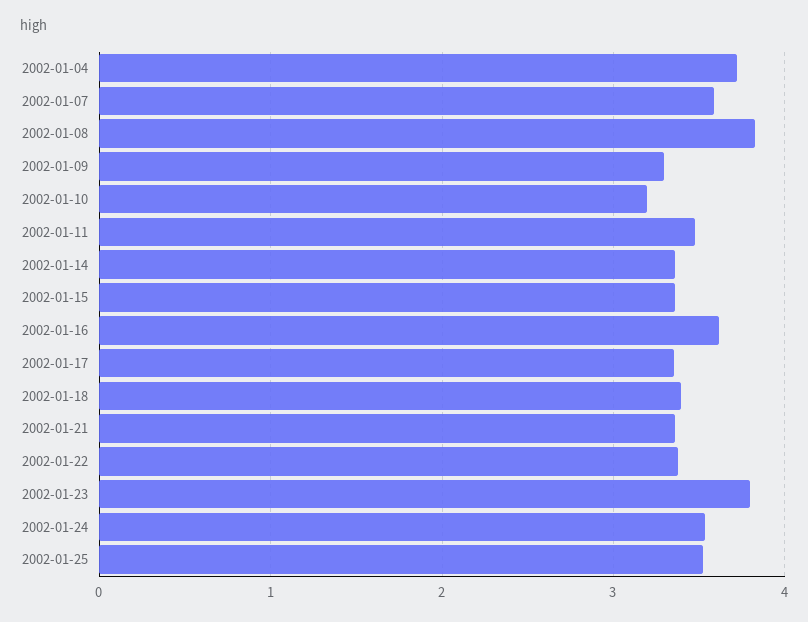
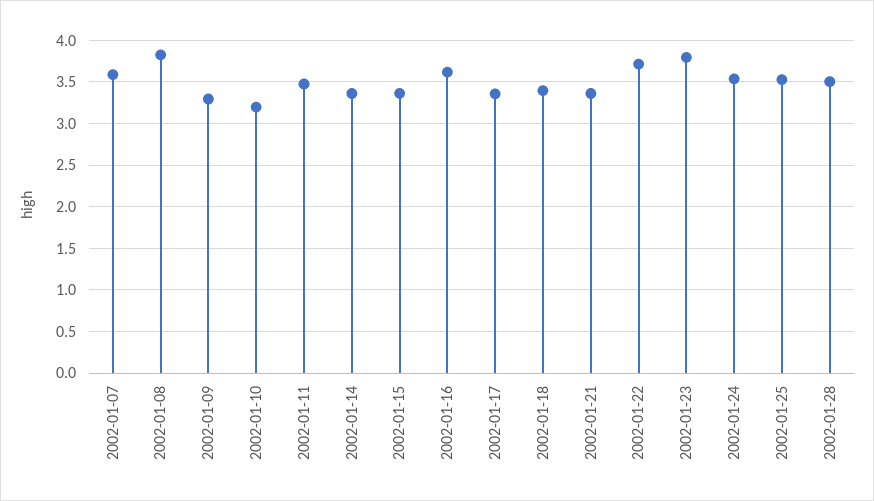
2002-01-04: 3.7 -> none
2002-01-22: 3.4 -> 3.7
2002-01-28: none -> 3.5

